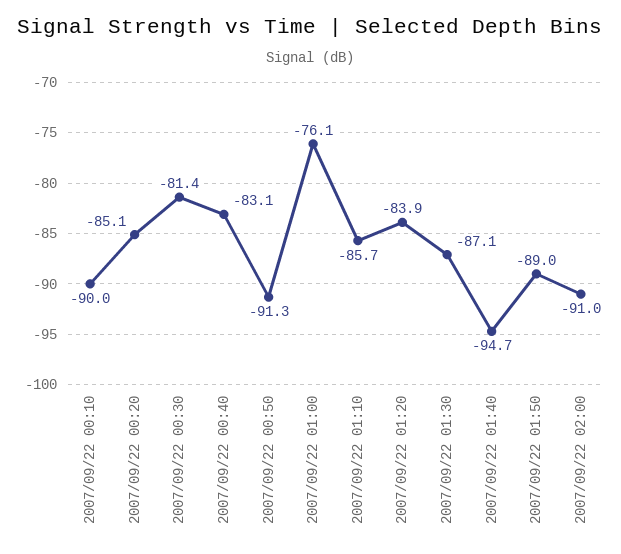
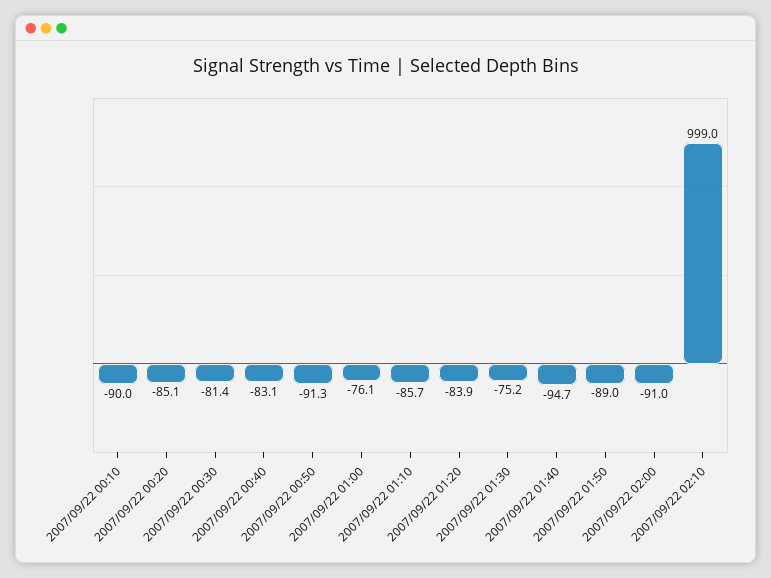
2007/09/22 01:30: -87.1 -> -75.2
2007/09/22 02:10: none -> 999

